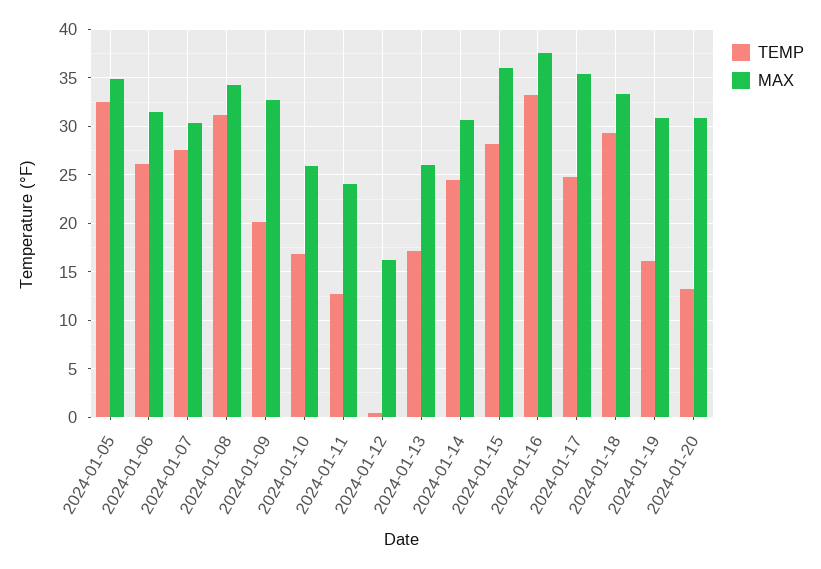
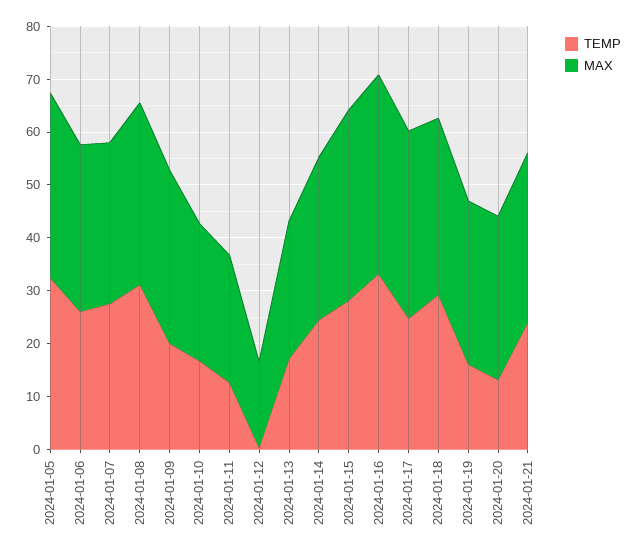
TEMP, 2024-01-21: none -> 24
MAX, 2024-01-21: none -> 32

